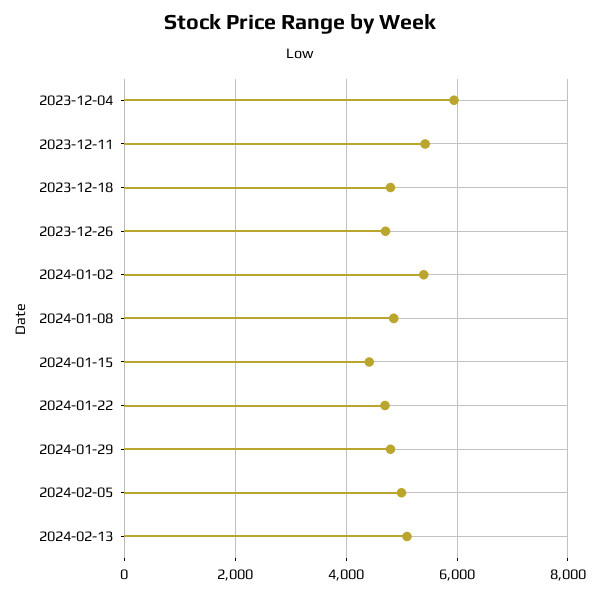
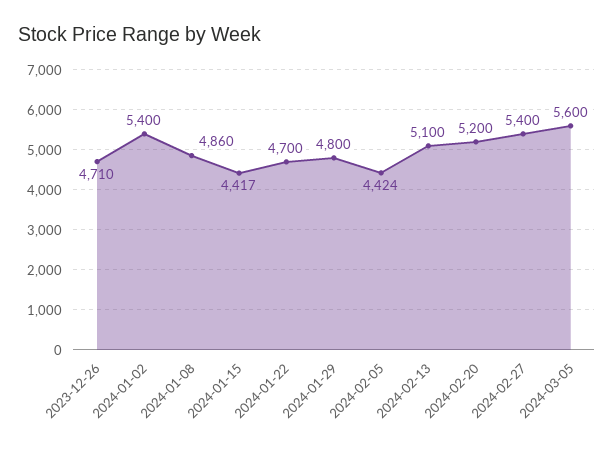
2023-12-04: 6000 -> none
2023-12-11: 5400 -> none
2023-12-18: 4800 -> none
2024-02-05: 5000 -> 4424
2024-02-20: none -> 5200
2024-02-27: none -> 5400
2024-03-05: none -> 5600

